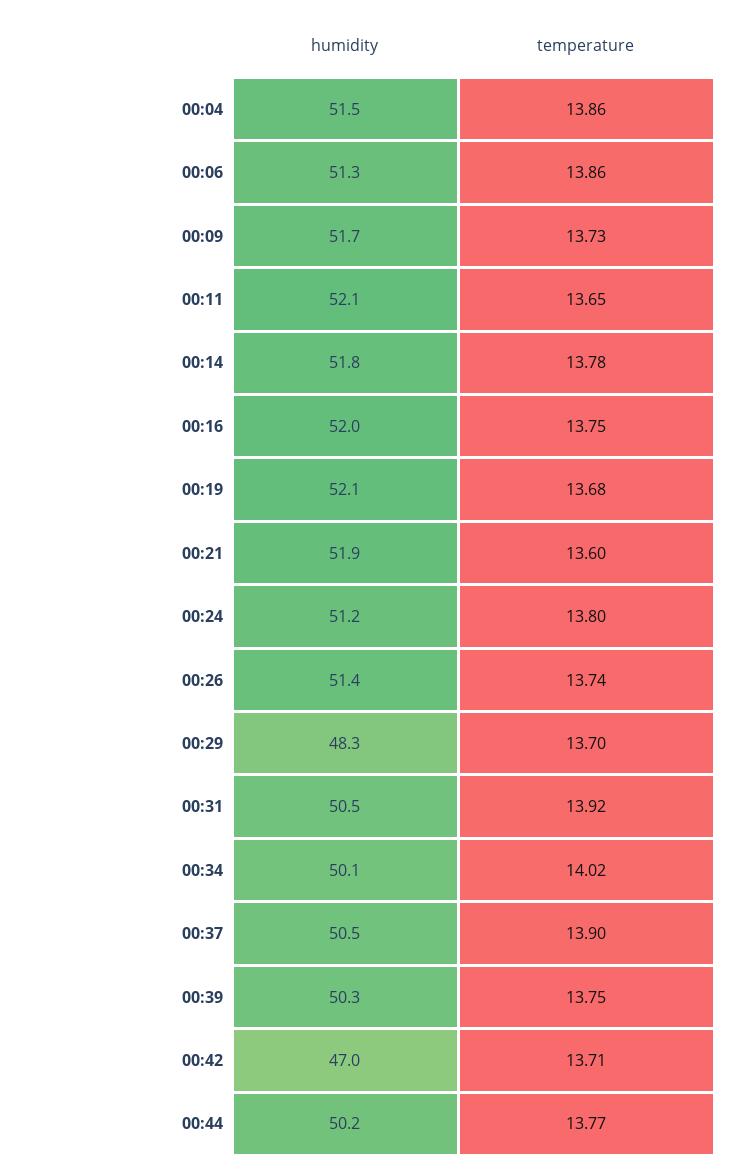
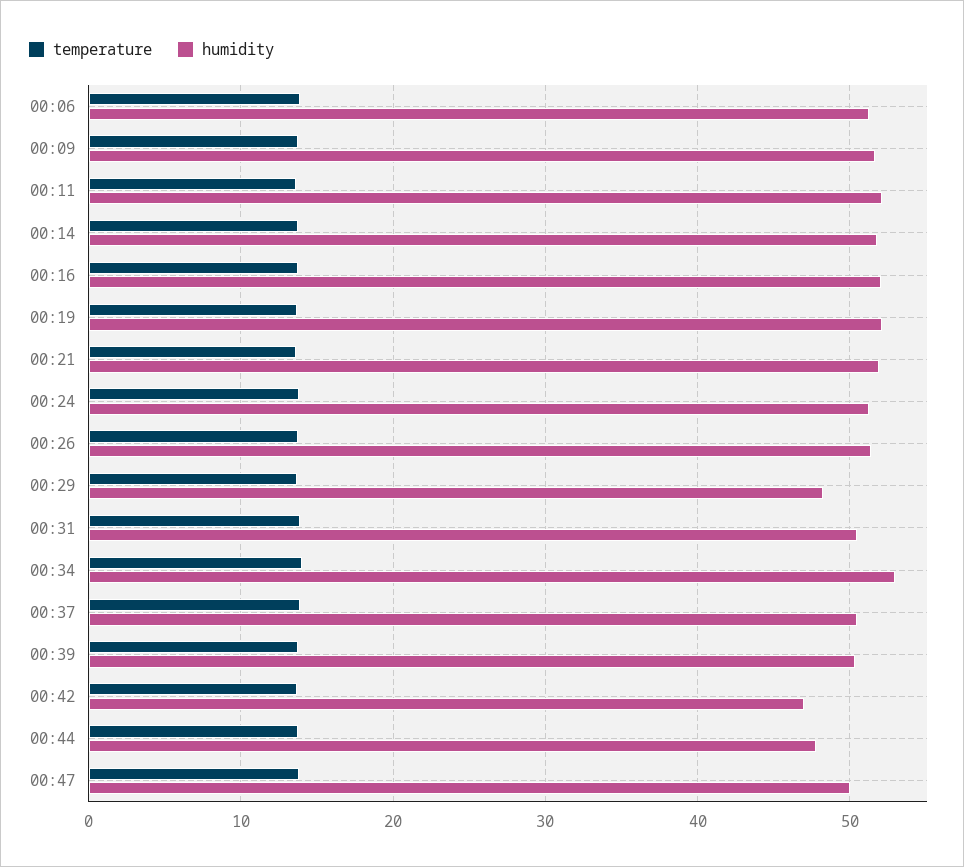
humidity, 00:04: 51.5 -> none
temperature, 00:04: 13.86 -> none
humidity, 00:34: 50.1 -> 53
humidity, 00:44: 50.2 -> 48
temperature, 00:47: none -> 14
humidity, 00:47: none -> 50

